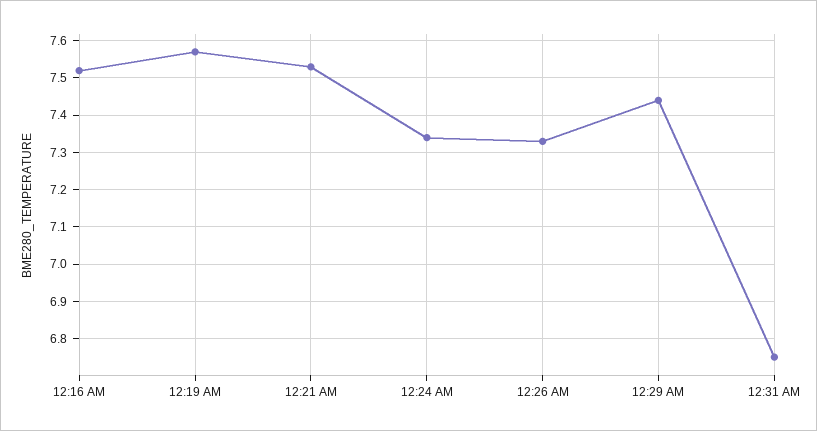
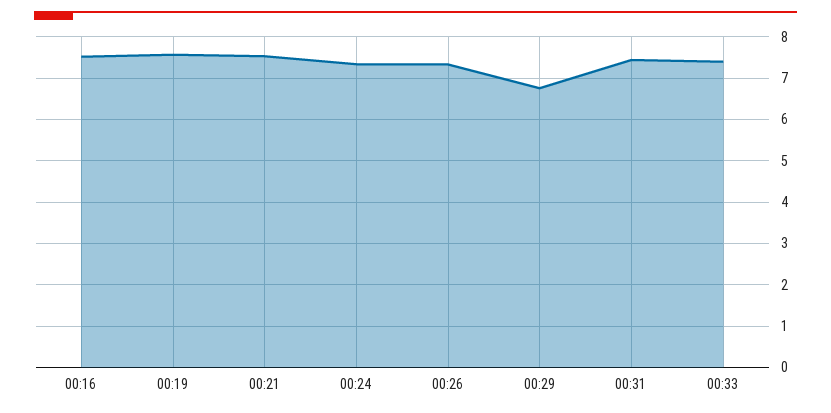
12:29 AM: 7.45 -> 6.8
12:31 AM: 6.75 -> 7.4
00:33: none -> 7.4

